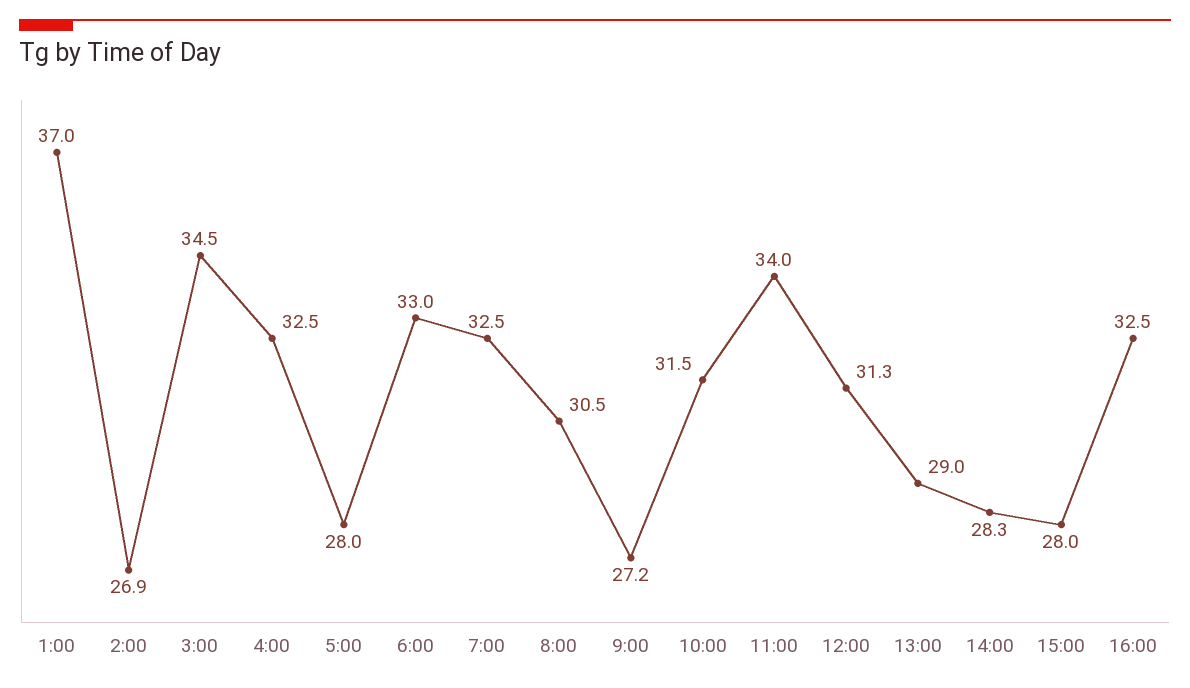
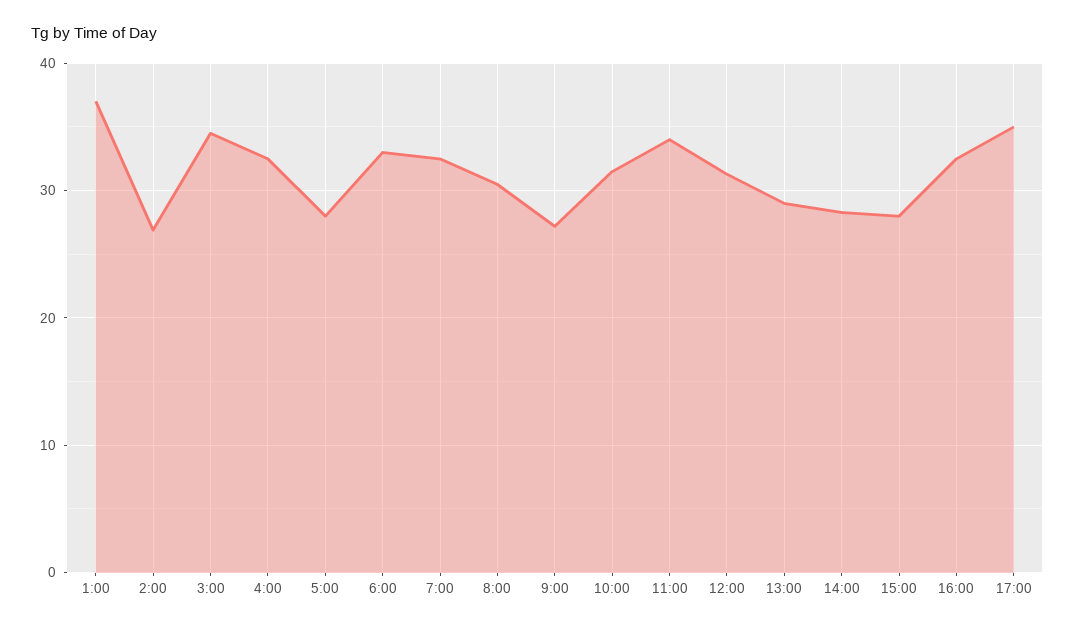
17:00: none -> 35

